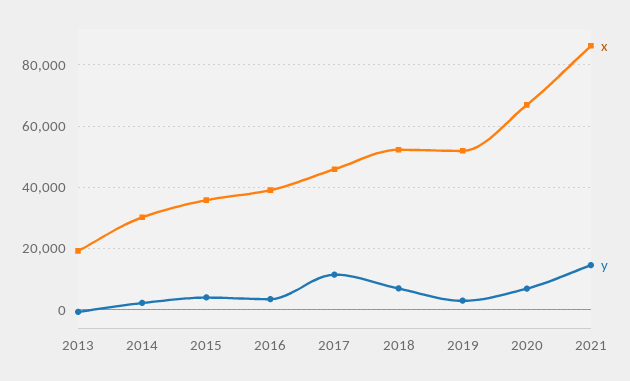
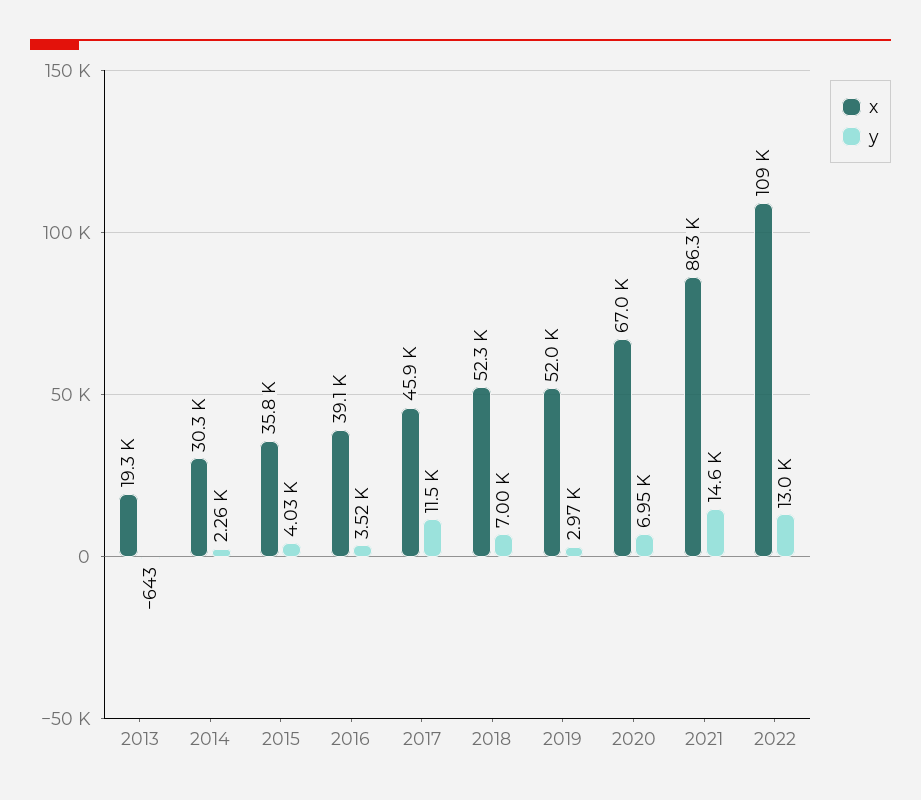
x, 2022: none -> 109000
y, 2022: none -> 13000

